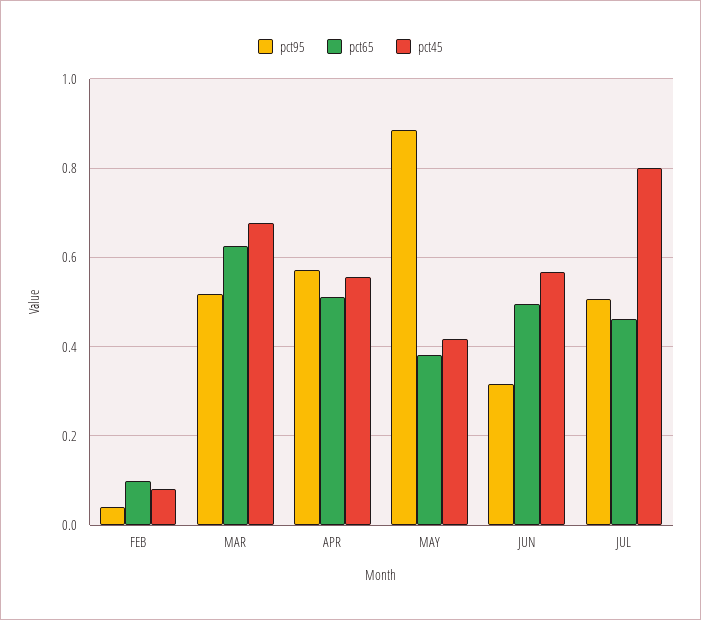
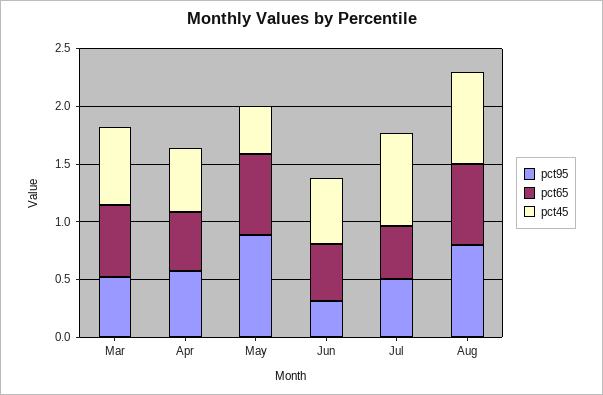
pct95, FEB: 0.04 -> none
pct65, FEB: 0.1 -> none
pct45, FEB: 0.08 -> none
pct65, MAY: 0.38 -> 0.7
pct95, Aug: none -> 0.8
pct65, Aug: none -> 0.7
pct45, Aug: none -> 0.8

